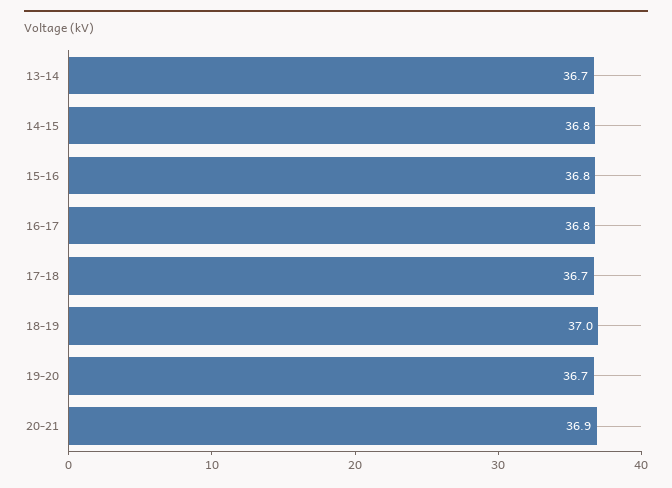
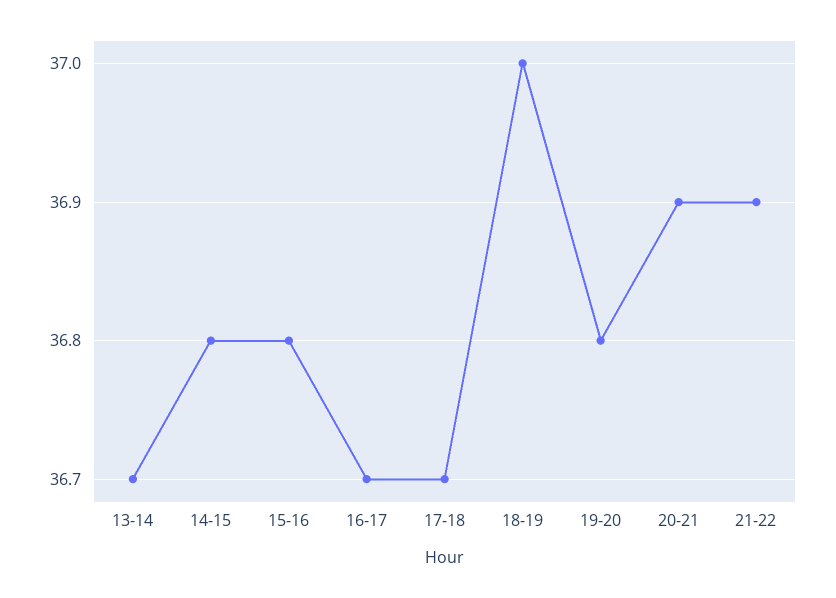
16-17: 36.8 -> 36.7
19-20: 36.7 -> 36.8
21-22: none -> 36.9

